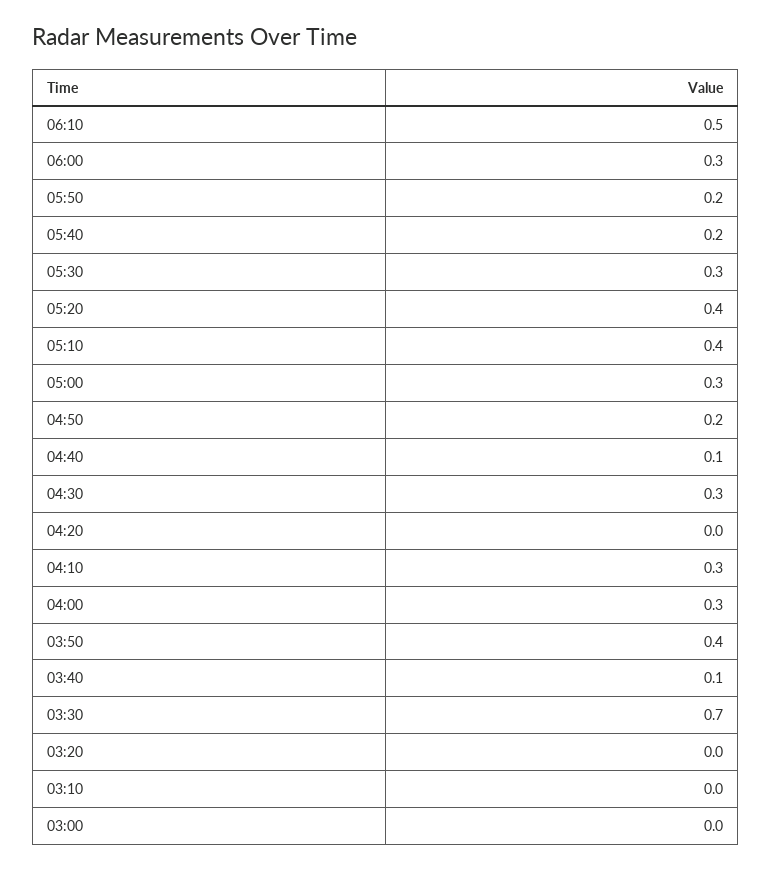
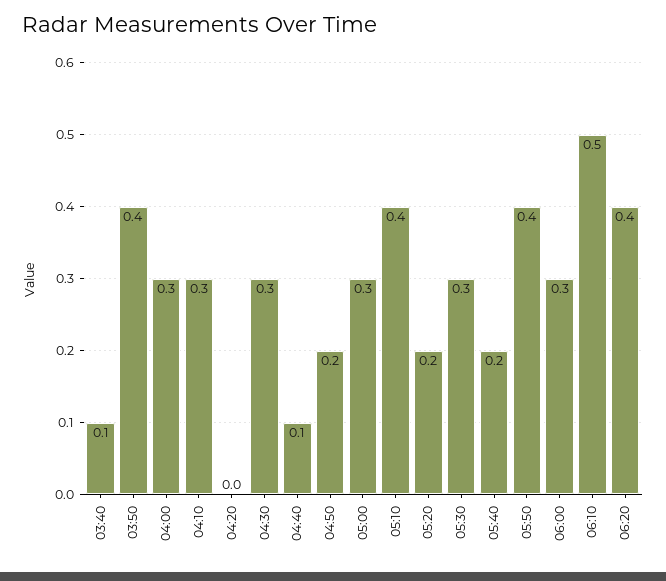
05:50: 0.2 -> 0.4
05:20: 0.4 -> 0.2
03:30: 0.7 -> none
03:20: 0 -> none
03:10: 0 -> none
03:00: 0 -> none
06:20: none -> 0.4

